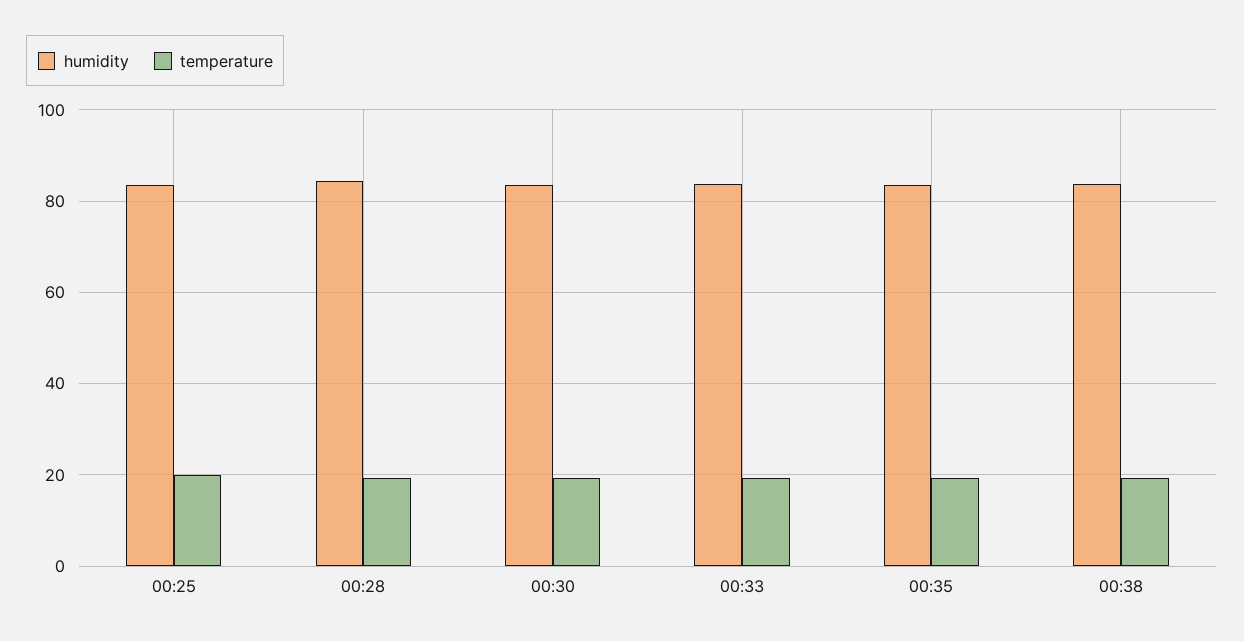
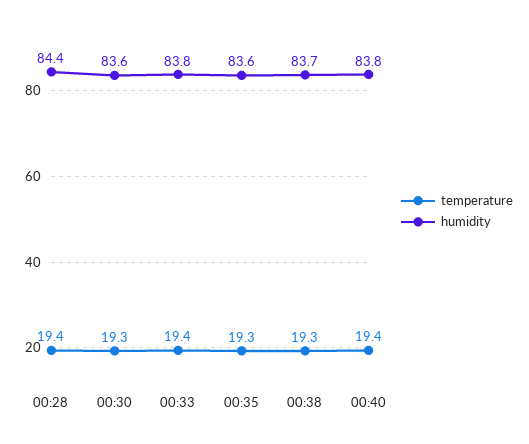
humidity, 00:25: 84 -> none
temperature, 00:25: 20 -> none
temperature, 00:40: none -> 19.4
humidity, 00:40: none -> 83.8

